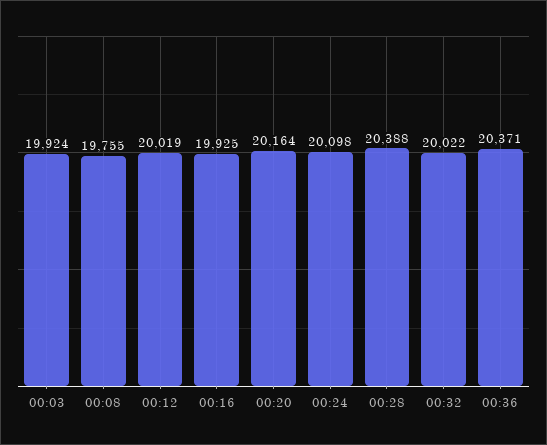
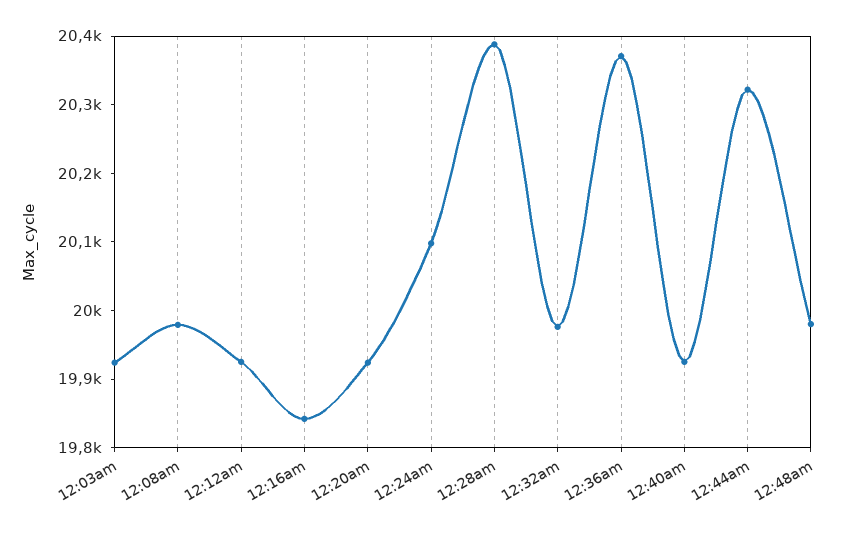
00:08: 19755 -> 19980
00:12: 20019 -> 19920
00:16: 19925 -> 19840
00:20: 20164 -> 19920
00:32: 20022 -> 19980
12:40am: none -> 19920
12:44am: none -> 20320
12:48am: none -> 19980

